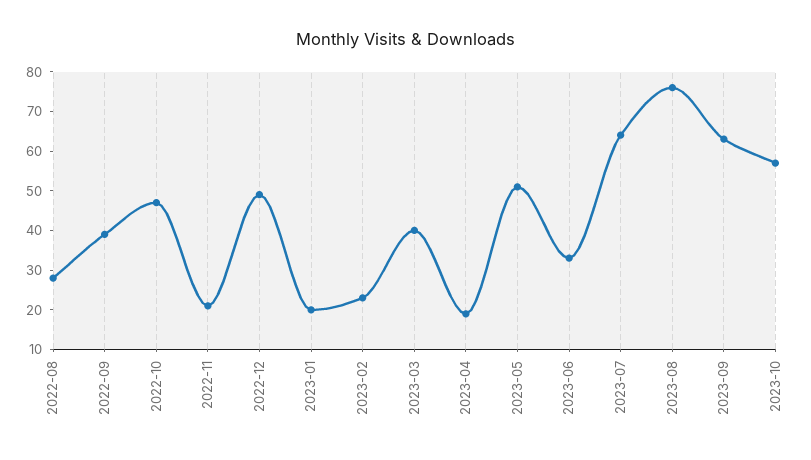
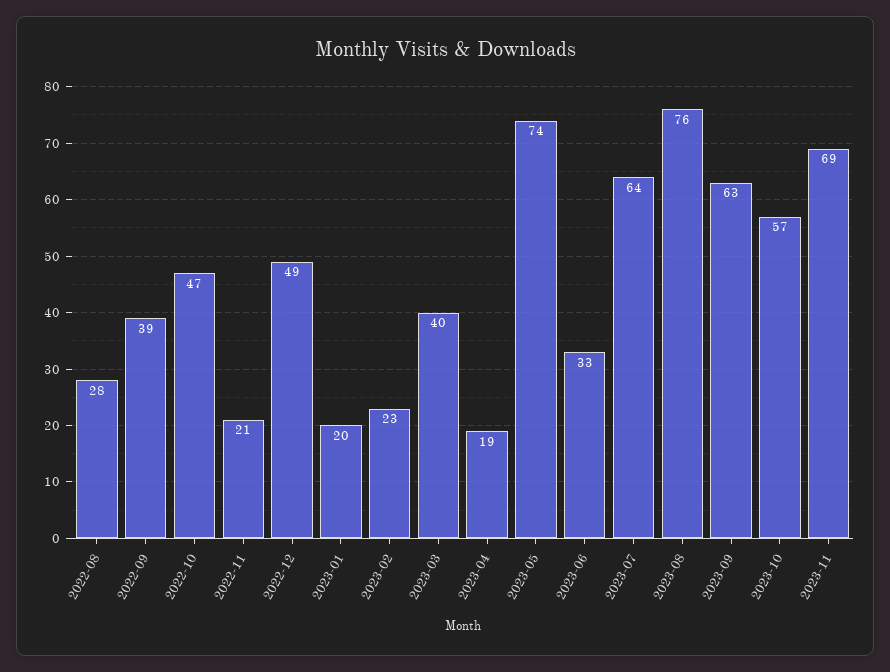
2023-05: 50 -> 74
2023-11: none -> 69

